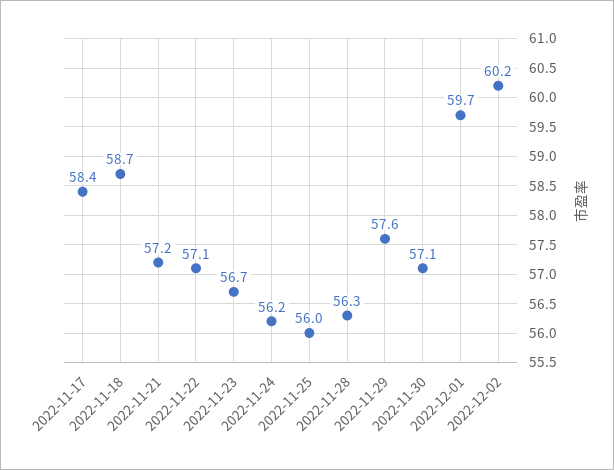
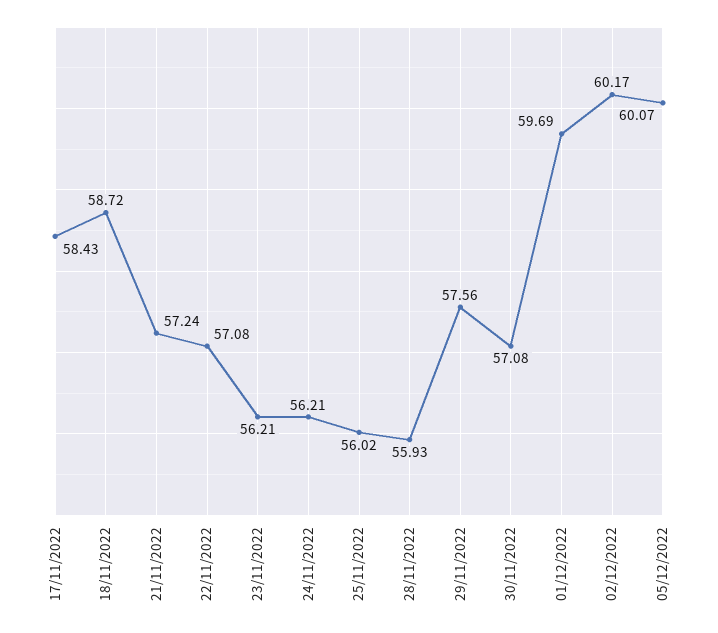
2022-11-23: 56.7 -> 56.21
2022-11-28: 56.3 -> 55.93
05/12/2022: none -> 60.07

